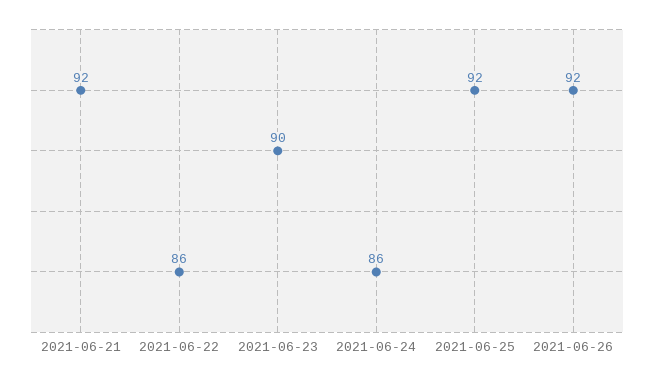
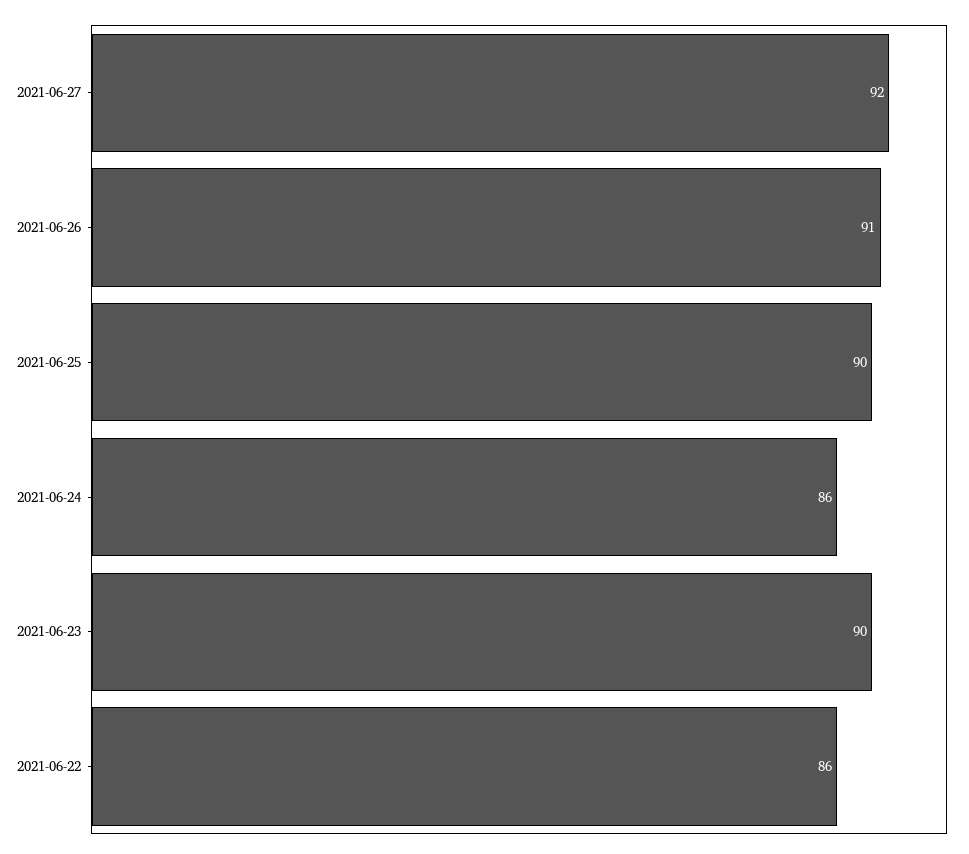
2021-06-21: 92 -> none
2021-06-25: 92 -> 90
2021-06-26: 92 -> 91
2021-06-27: none -> 92

